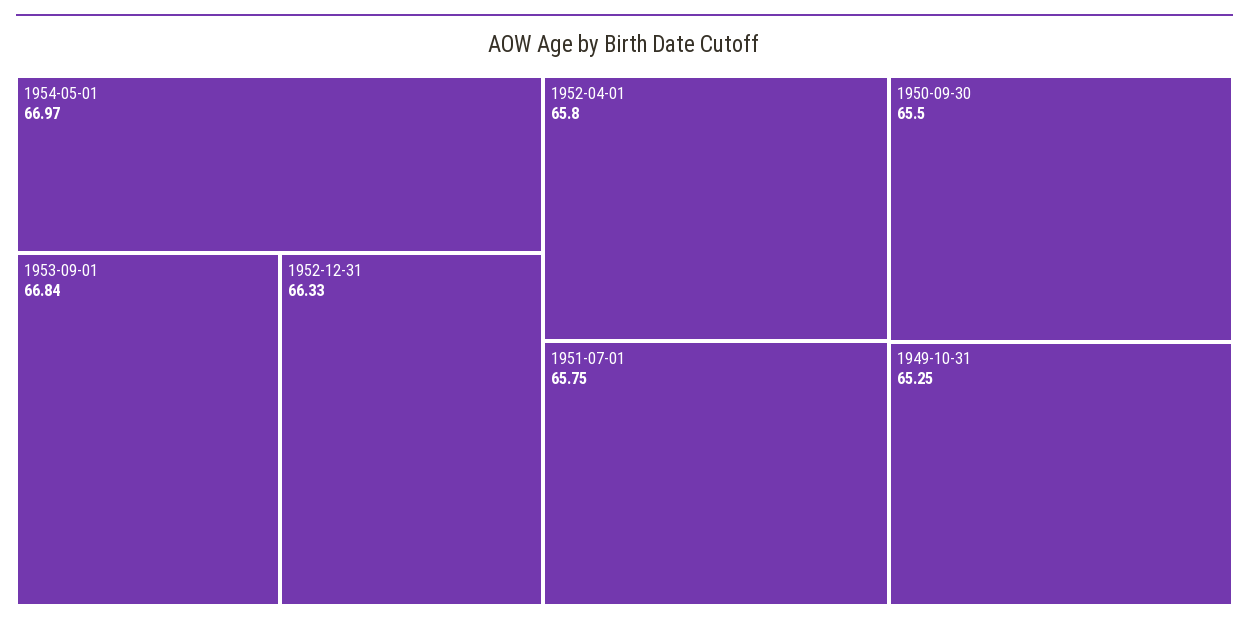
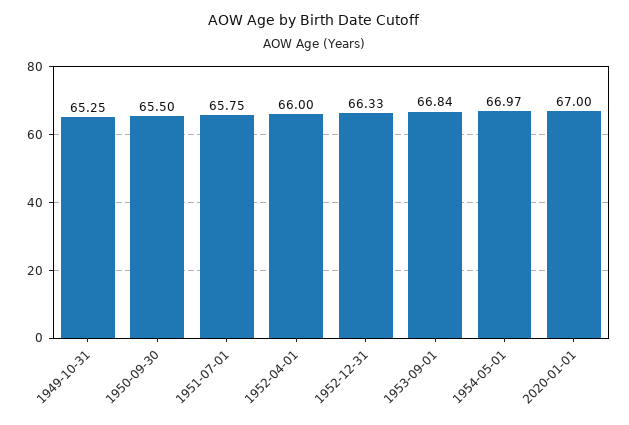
1952-04-01: 65.8 -> 66
2020-01-01: none -> 67

